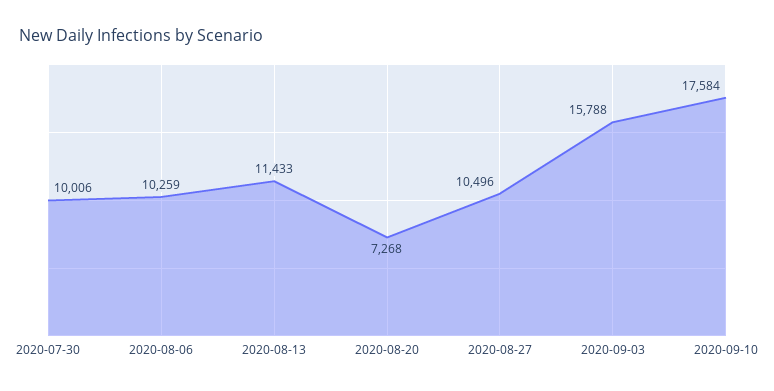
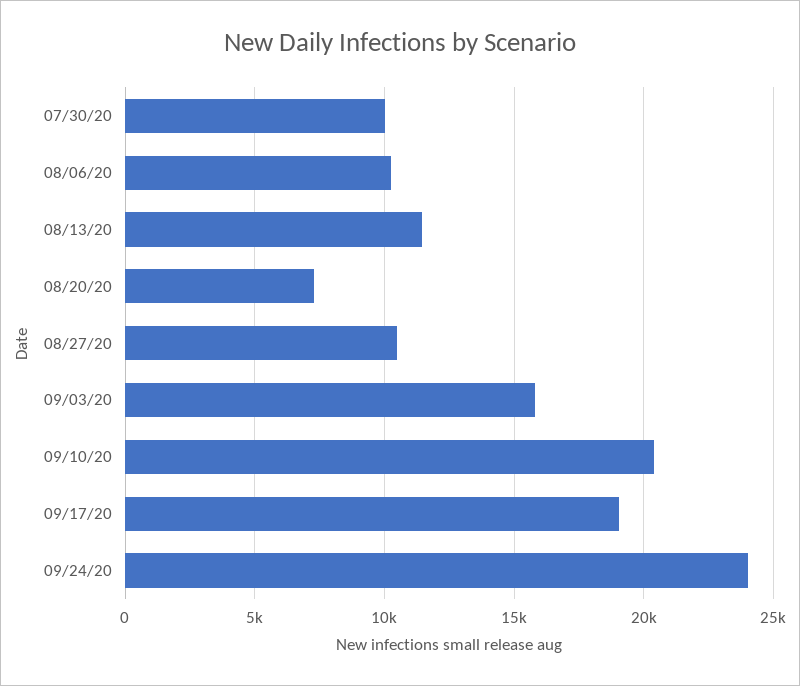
2020-09-10: 17584 -> 20500
09/17/20: none -> 19000
09/24/20: none -> 24000

